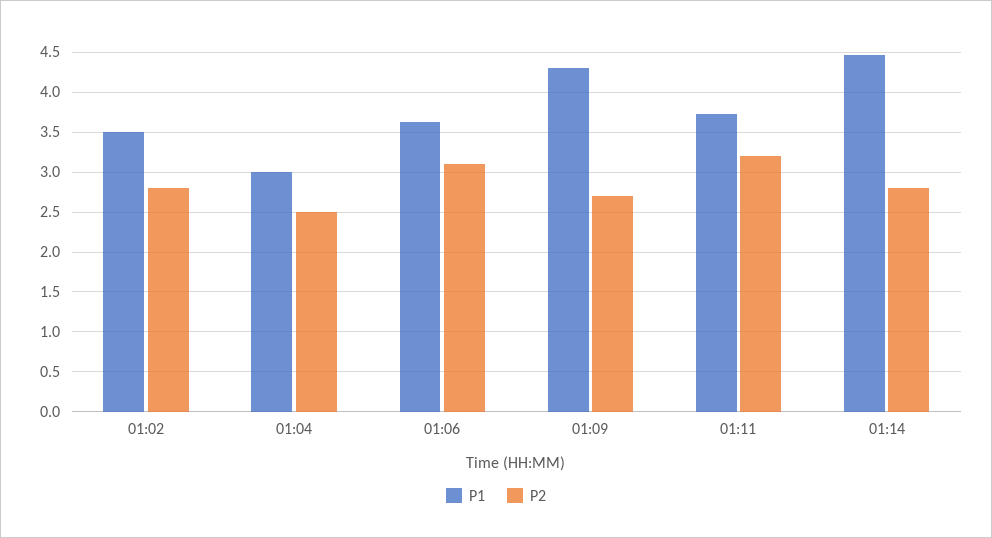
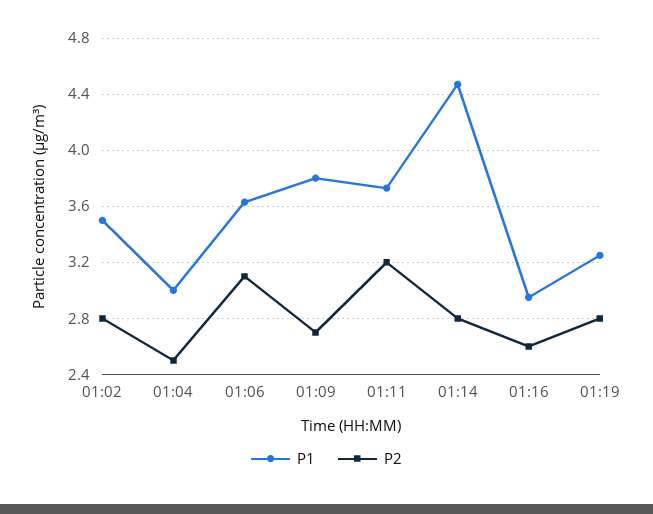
P1, 01:09: 4.3 -> 3.8
P1, 01:16: none -> 2.95
P2, 01:16: none -> 2.6
P1, 01:19: none -> 3.25
P2, 01:19: none -> 2.8

